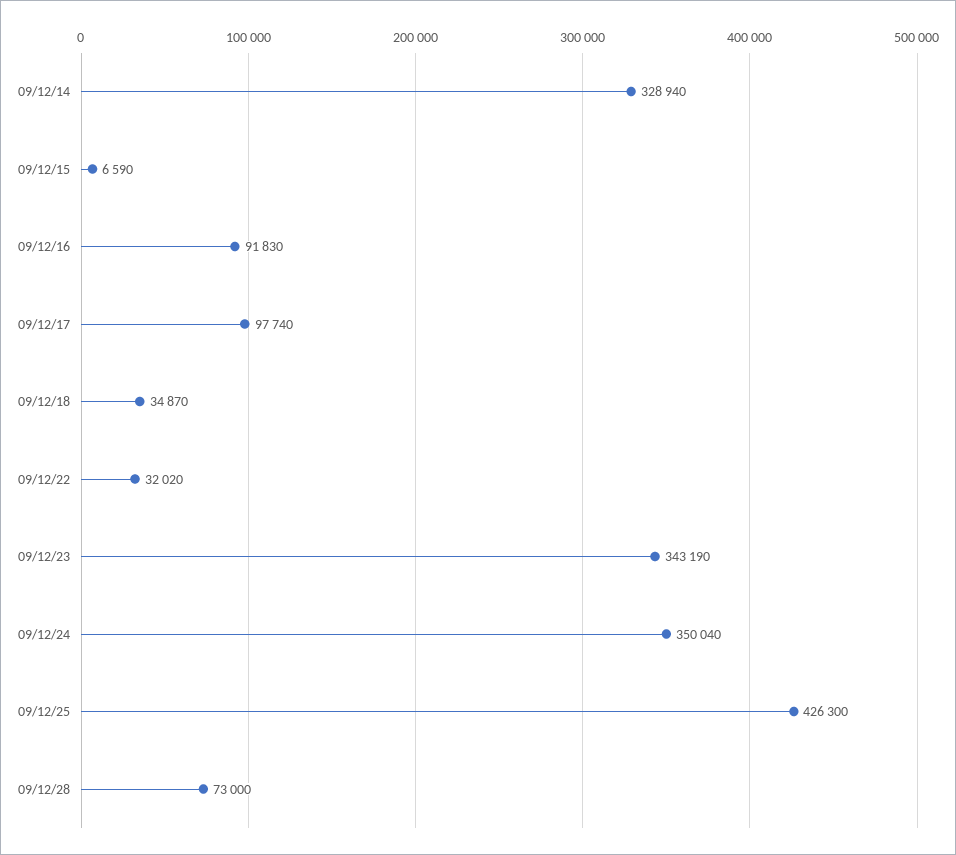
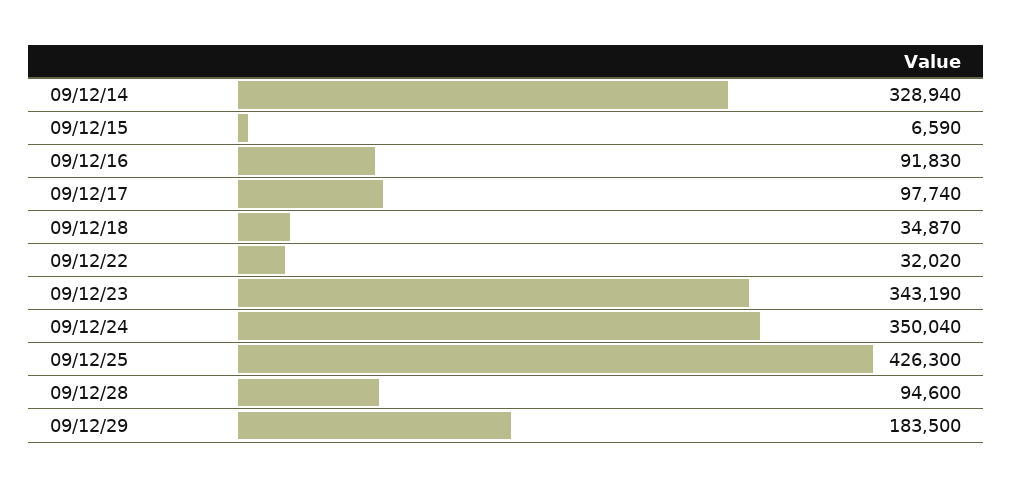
09/12/28: 73000 -> 94600
09/12/29: none -> 183500

